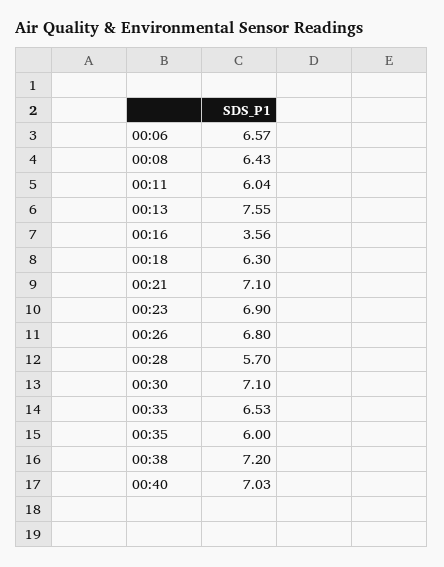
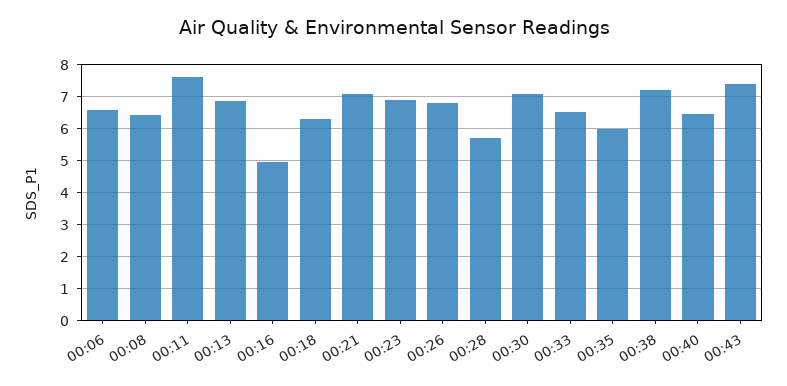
00:11: 6.04 -> 7.6
00:13: 7.55 -> 6.8
00:16: 3.56 -> 5
00:40: 7.03 -> 6.4
00:43: none -> 7.4

